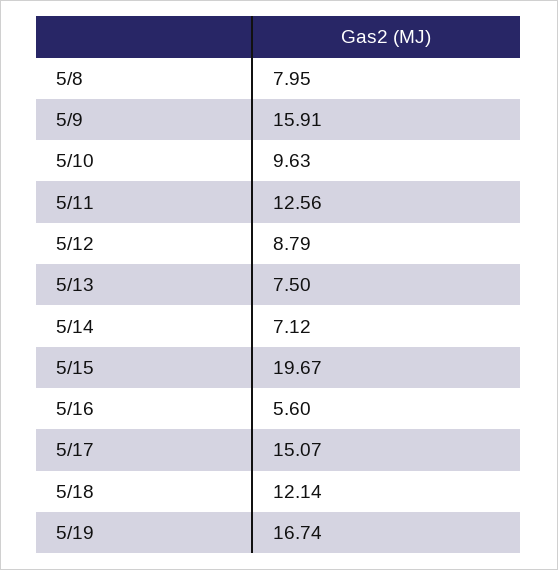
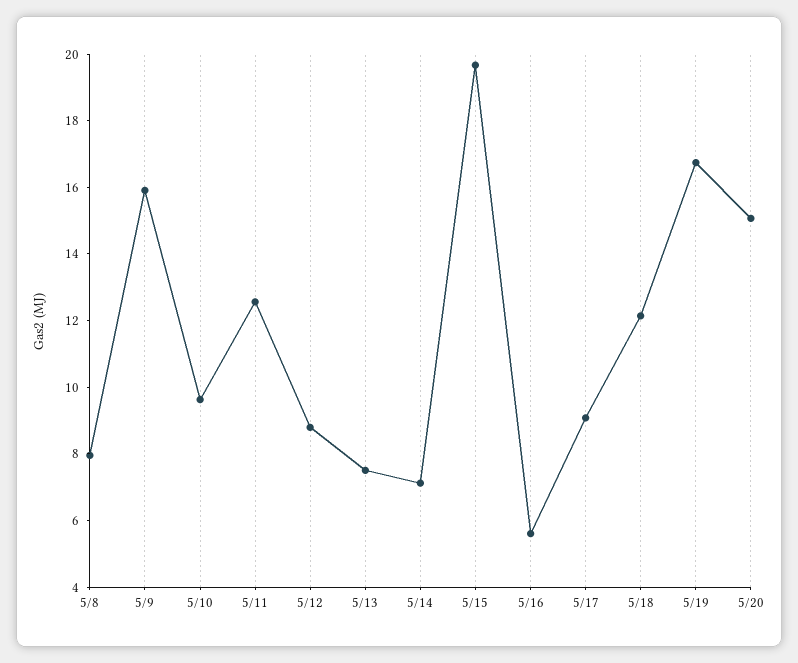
5/17: 15.07 -> 9
5/20: none -> 15

